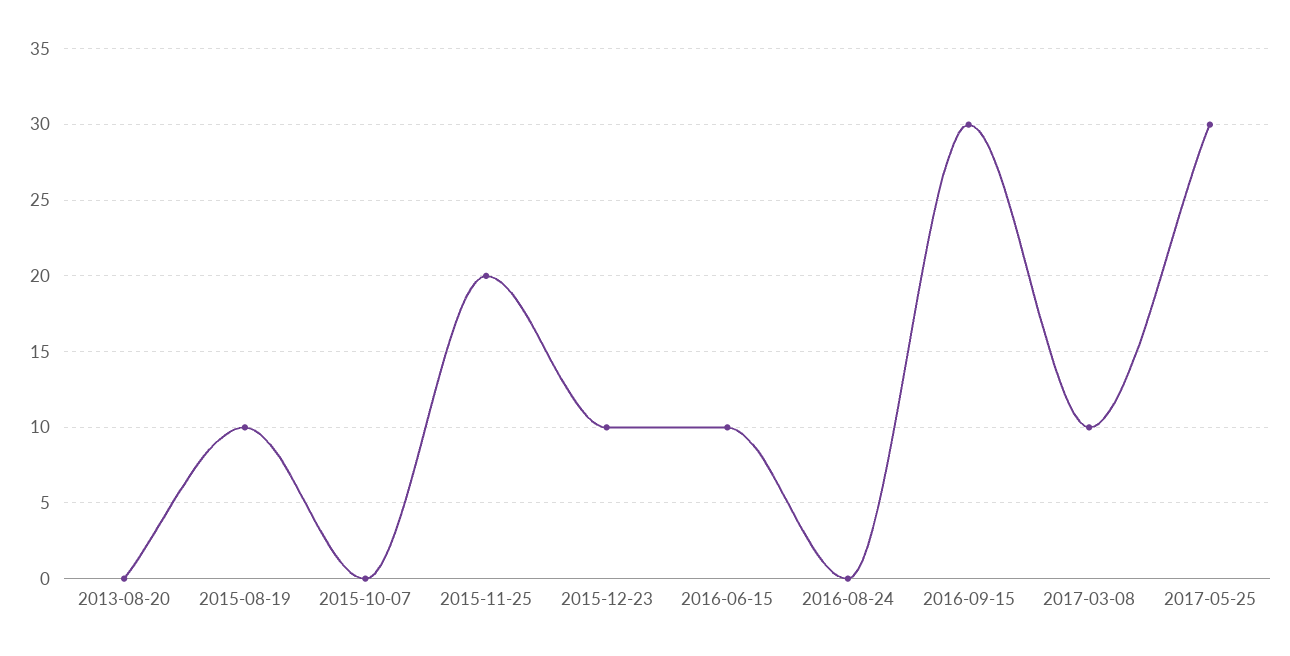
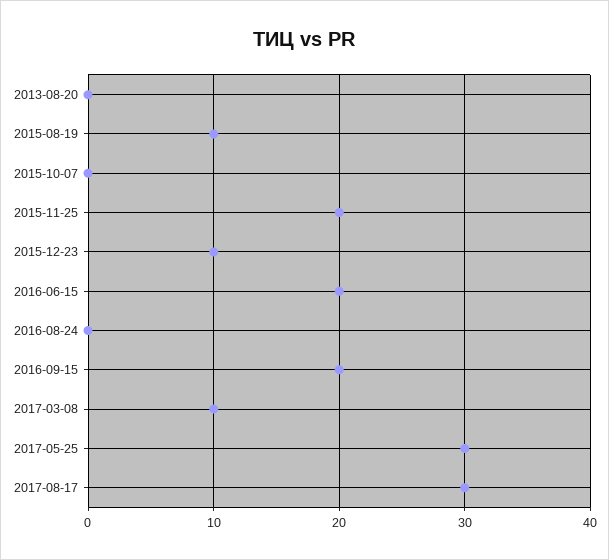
2016-06-15: 10 -> 20
2016-09-15: 30 -> 20
2017-08-17: none -> 30

